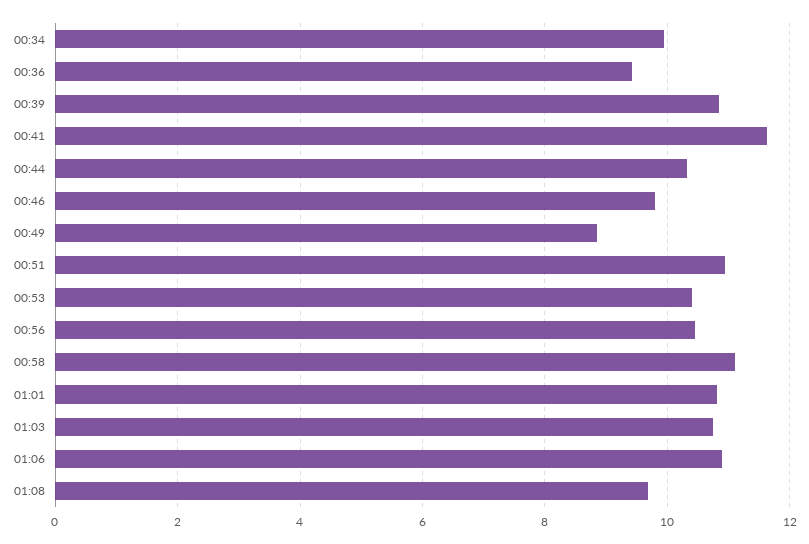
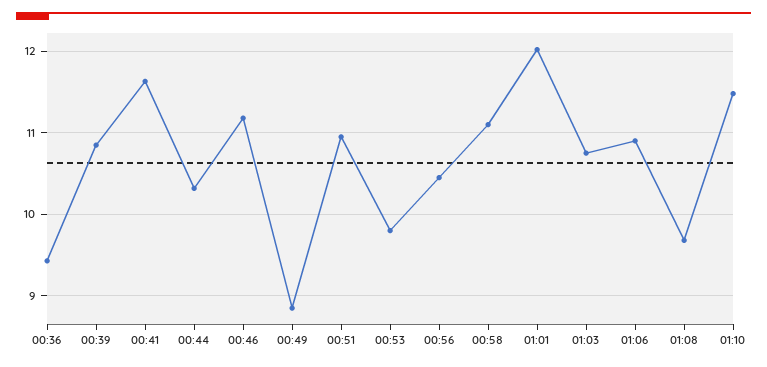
00:34: 10 -> none
00:46: 9.8 -> 11.2
00:53: 10.4 -> 9.8
01:01: 10.8 -> 12
01:10: none -> 11.5

